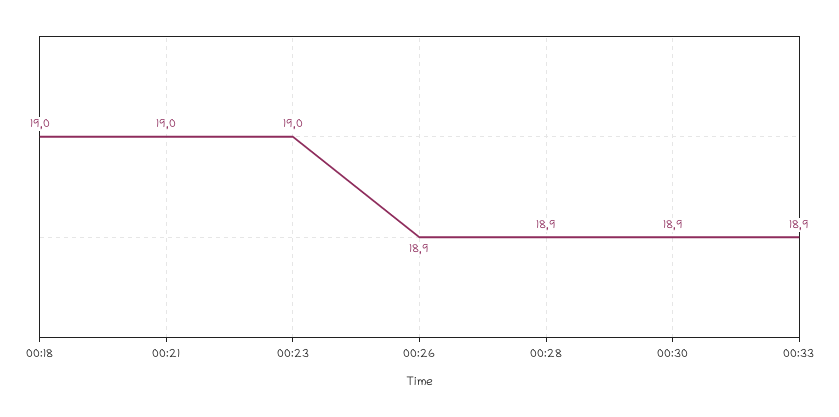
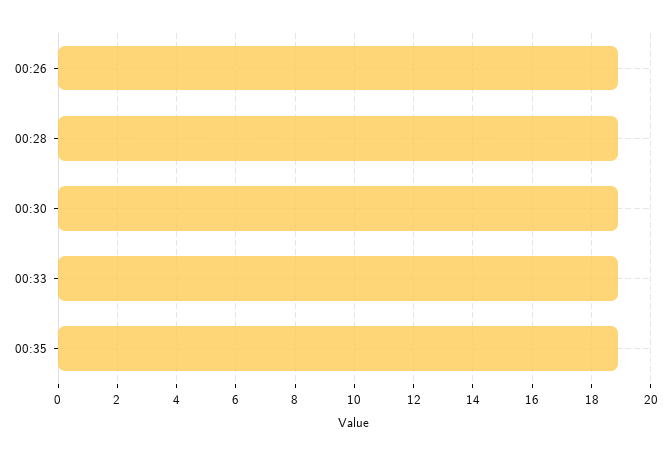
00:18: 19 -> none
00:21: 19 -> none
00:23: 19 -> none
00:35: none -> 19

